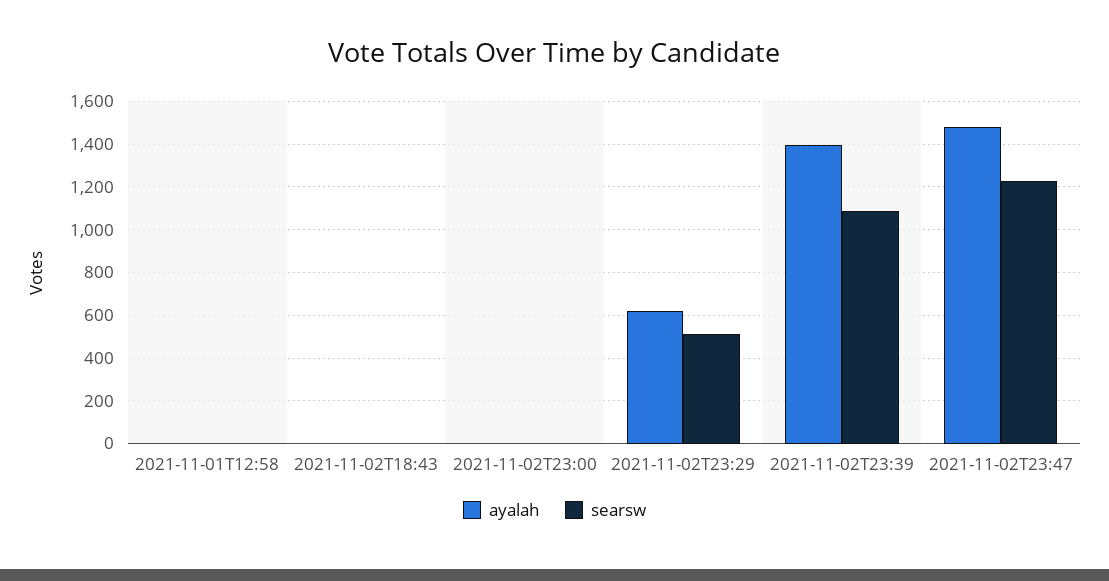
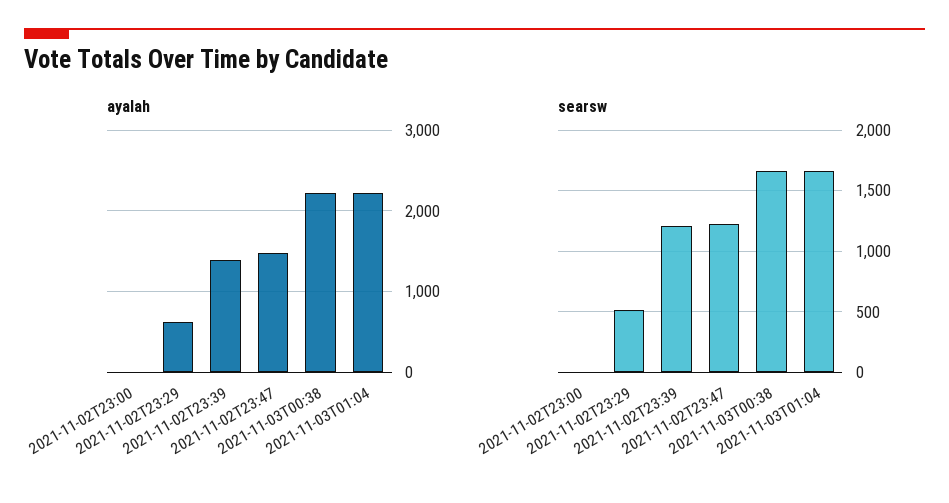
ayalah, 2021-11-01T12:58: 0 -> none
searsw, 2021-11-01T12:58: 0 -> none
ayalah, 2021-11-02T18:43: 0 -> none
searsw, 2021-11-02T18:43: 0 -> none
searsw, 2021-11-02T23:39: 1100 -> 1200
ayalah, 2021-11-03T00:38: none -> 2200
ayalah, 2021-11-03T01:04: none -> 2200
searsw, 2021-11-03T00:38: none -> 1650
searsw, 2021-11-03T01:04: none -> 1650

